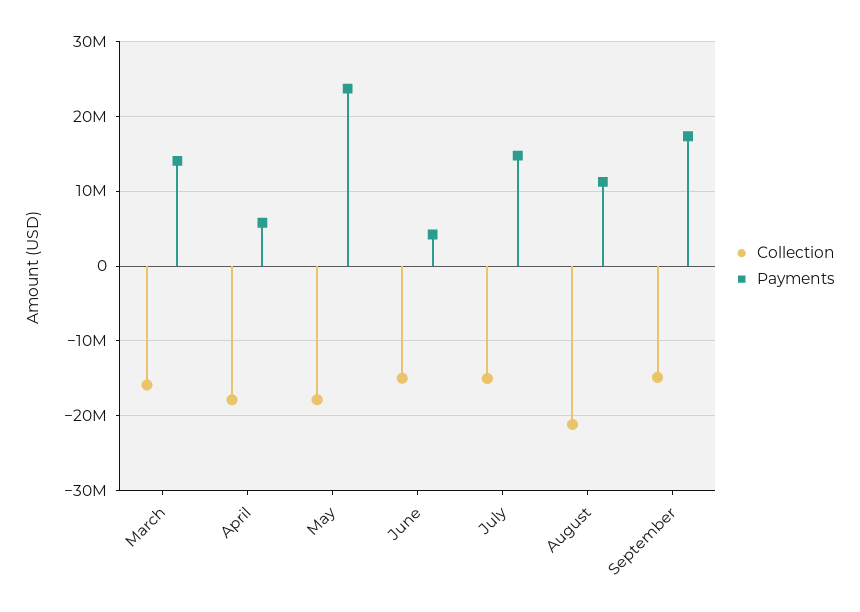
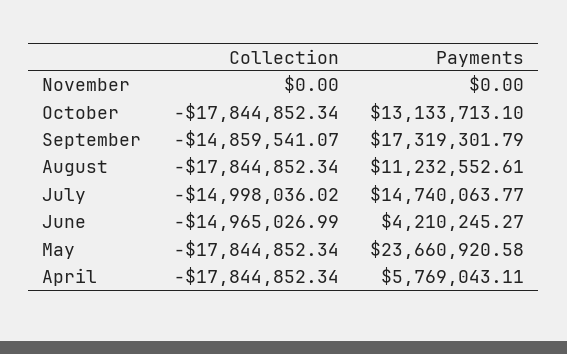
Collection, March: -16000000 -> none
Payments, March: 14000000 -> none
Collection, August: -21000000 -> -17844852.34
Collection, November: none -> 0
Payments, November: none -> 0
Collection, October: none -> -17844852.34
Payments, October: none -> 13133713.1

